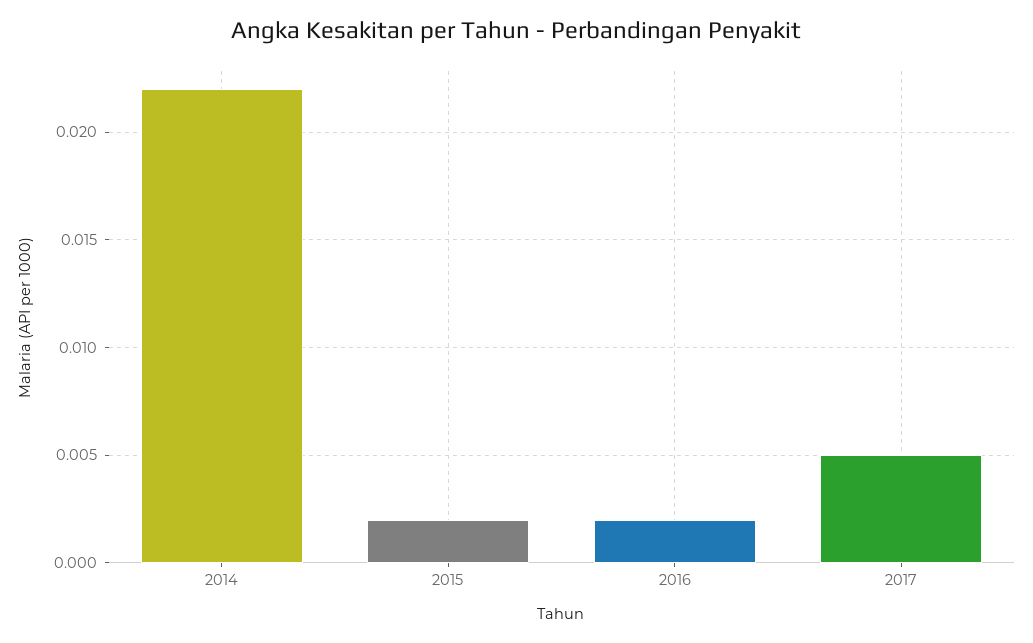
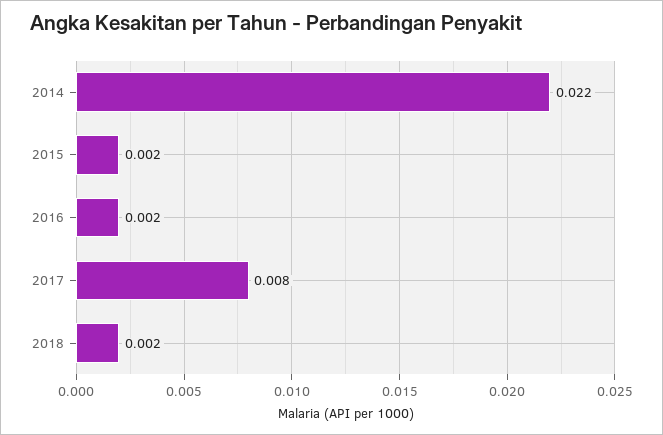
2017: 0.005 -> 0.008
2018: none -> 0.002

